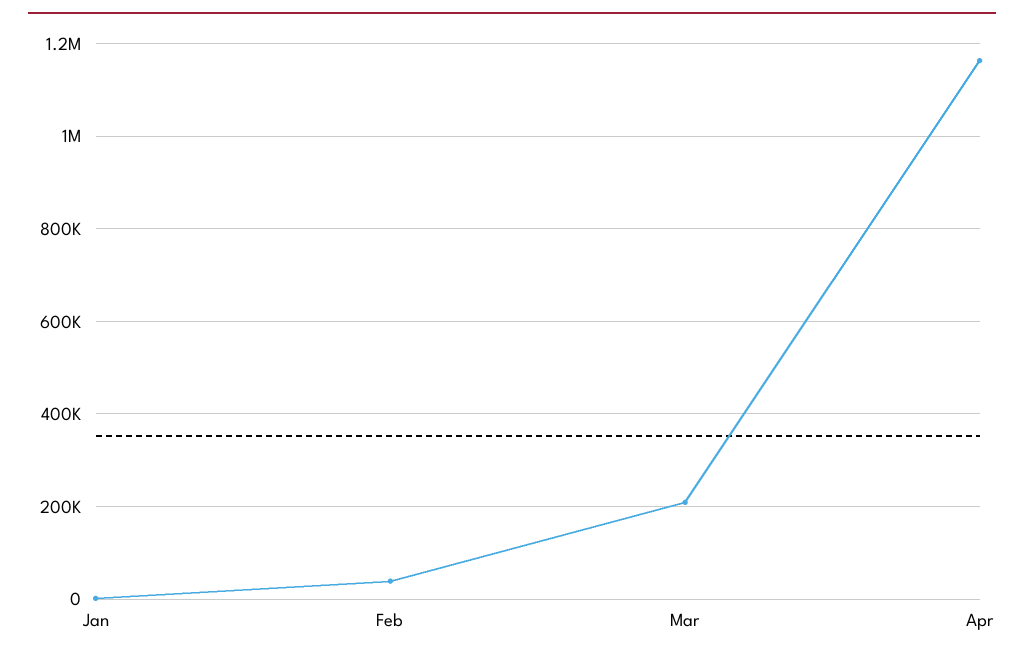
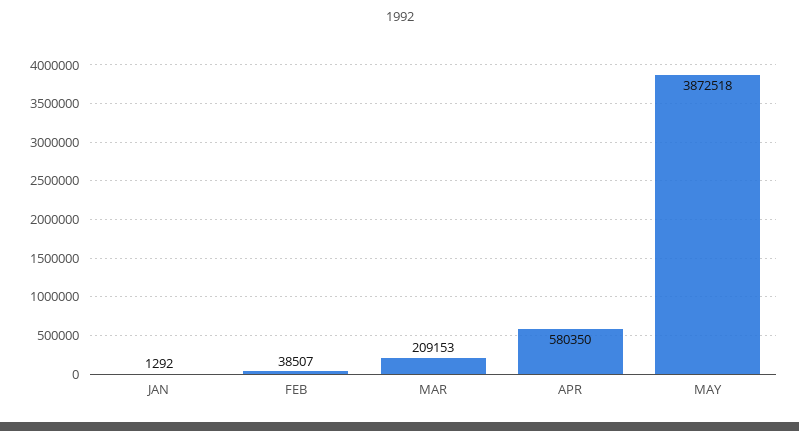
Apr: 1160000 -> 580350
MAY: none -> 3872518

